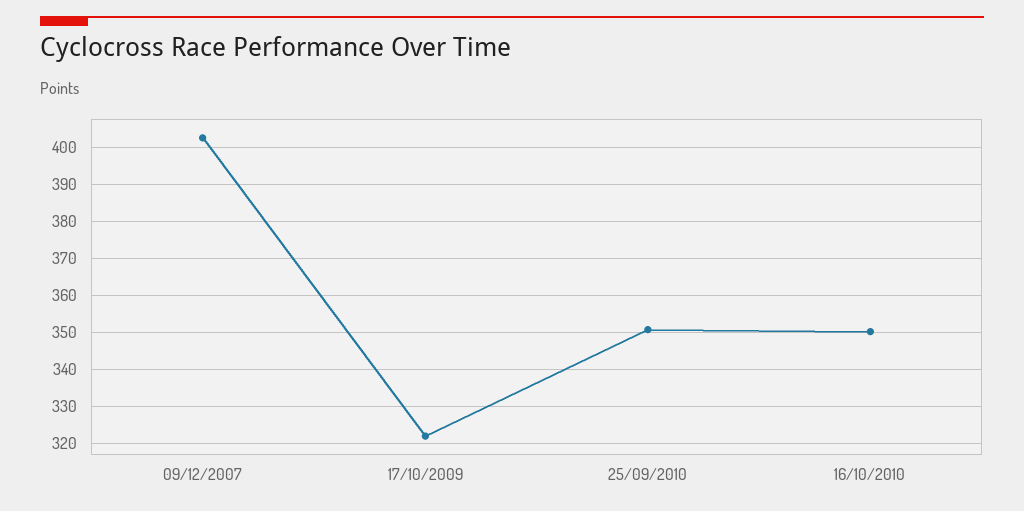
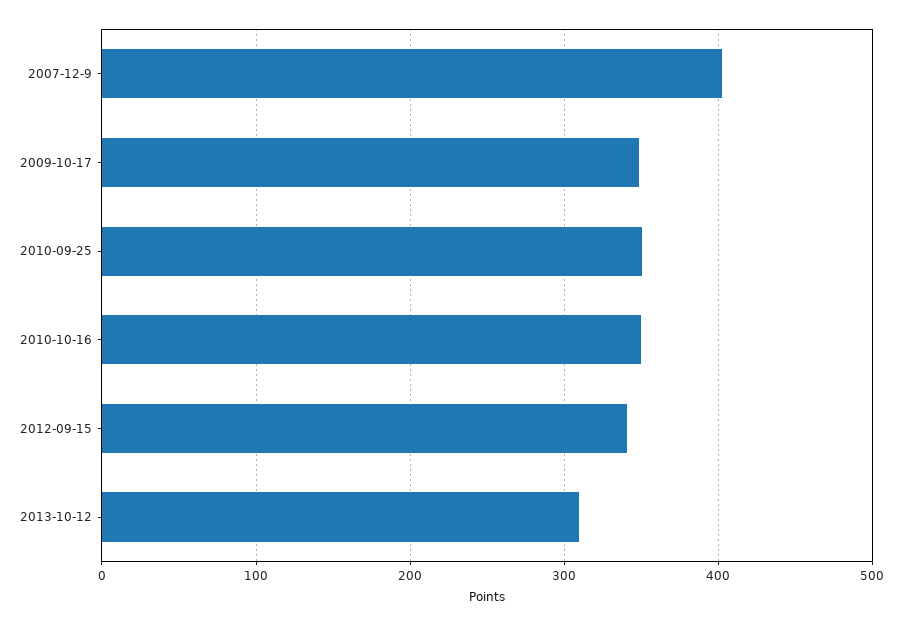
17/10/2009: 322 -> 350
2012-09-15: none -> 340
2013-10-12: none -> 310

